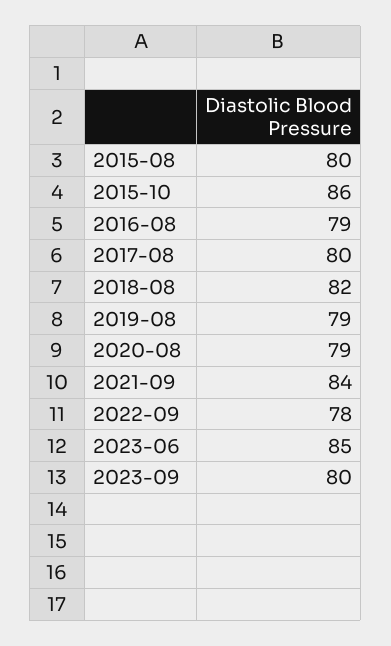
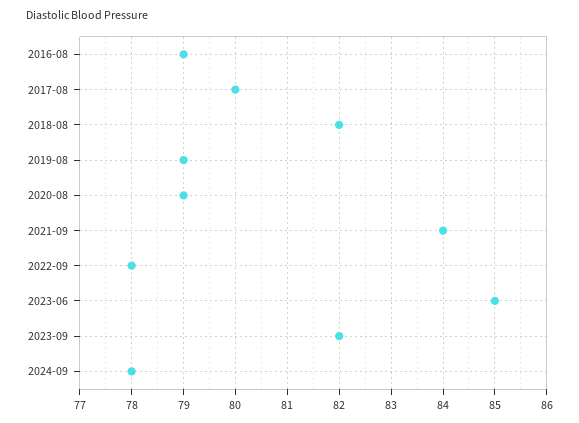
2015-08: 80 -> none
2015-10: 86 -> none
2023-09: 80 -> 82
2024-09: none -> 78

